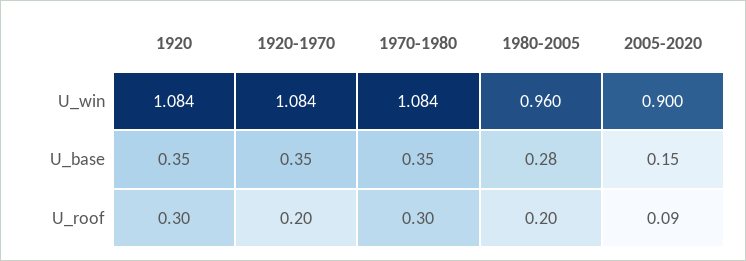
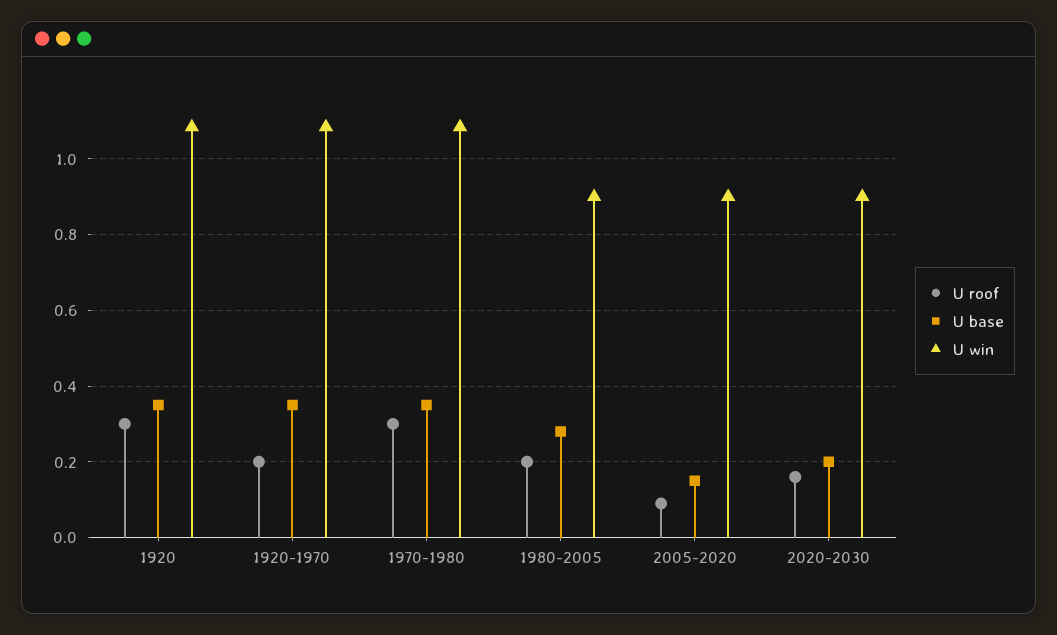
U_win, 1980-2005: 0.96 -> 0.9
U_roof, 2020-2030: none -> 0.16
U_base, 2020-2030: none -> 0.2
U_win, 2020-2030: none -> 0.9

